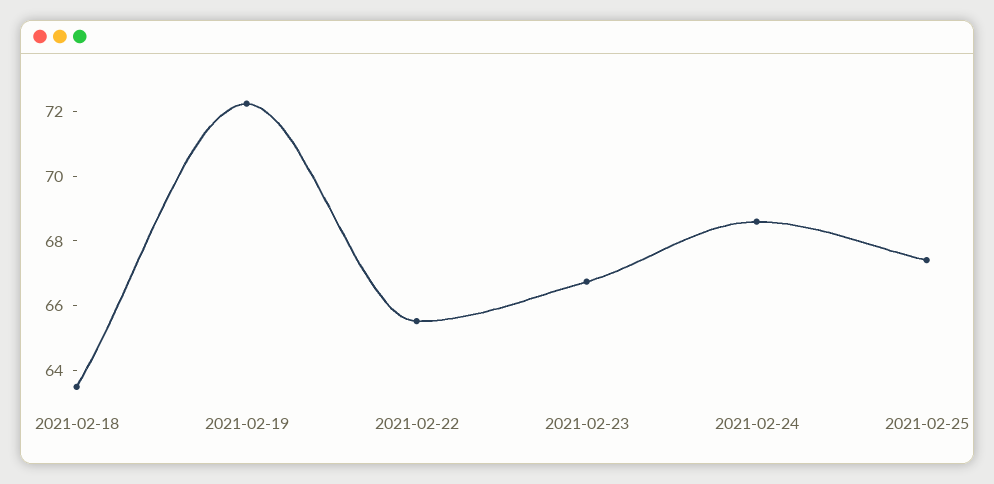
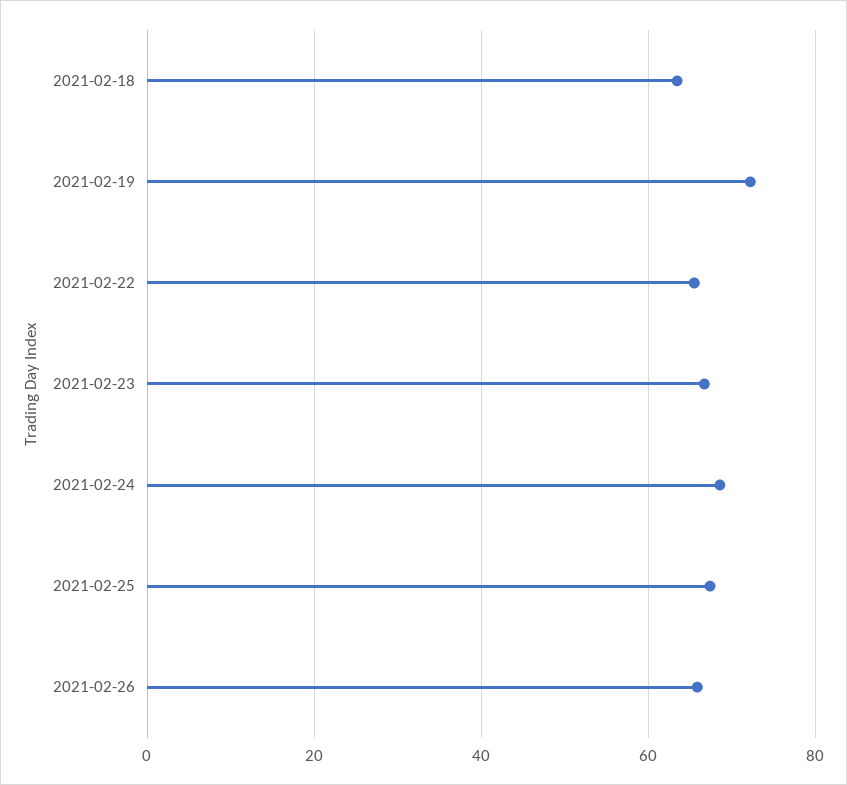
2021-02-26: none -> 66

